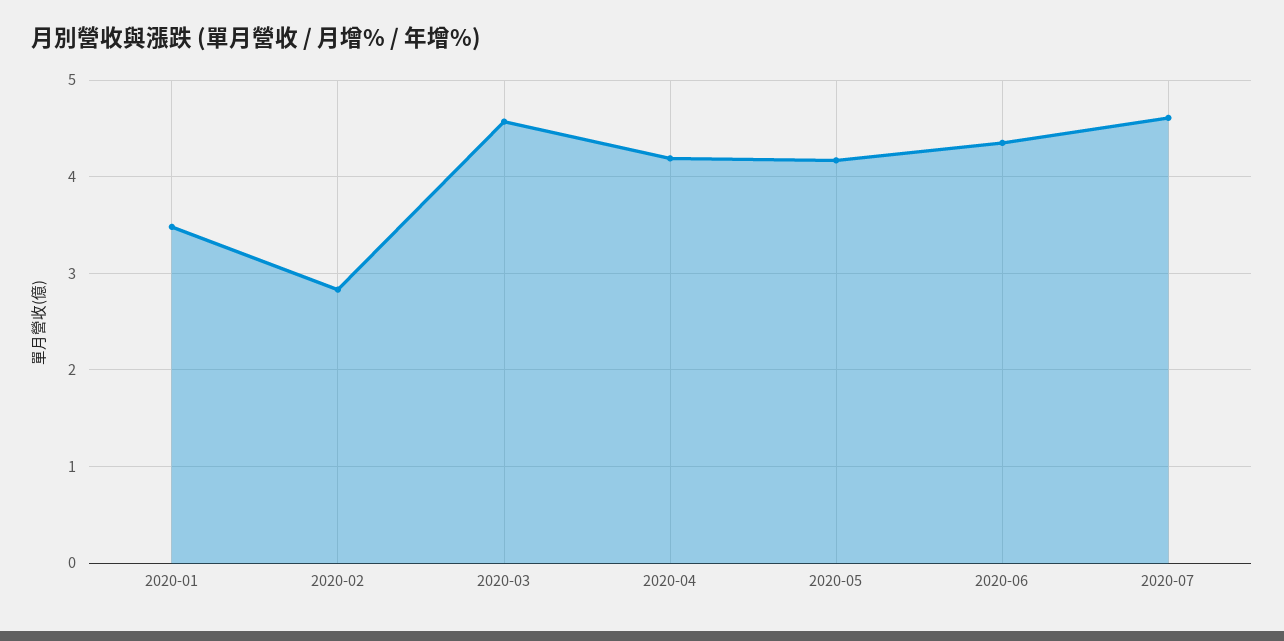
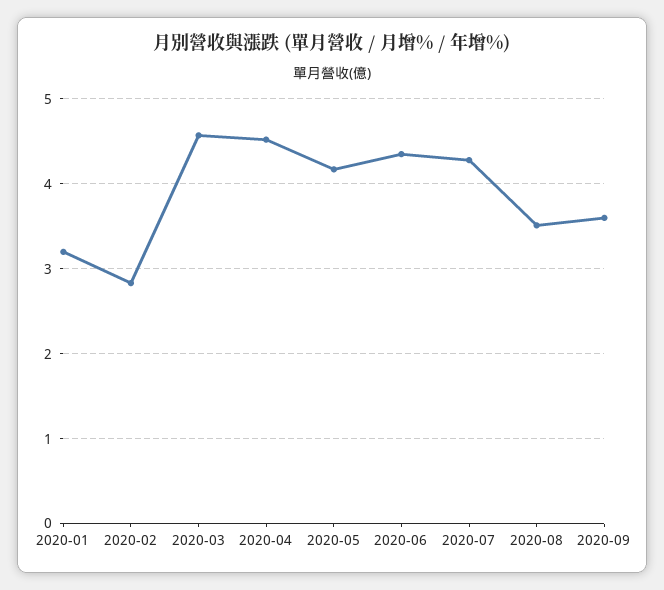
2020-01: 3.5 -> 3.2
2020-04: 4.2 -> 4.5
2020-07: 4.6 -> 4.3
2020-08: none -> 3.5
2020-09: none -> 3.6

